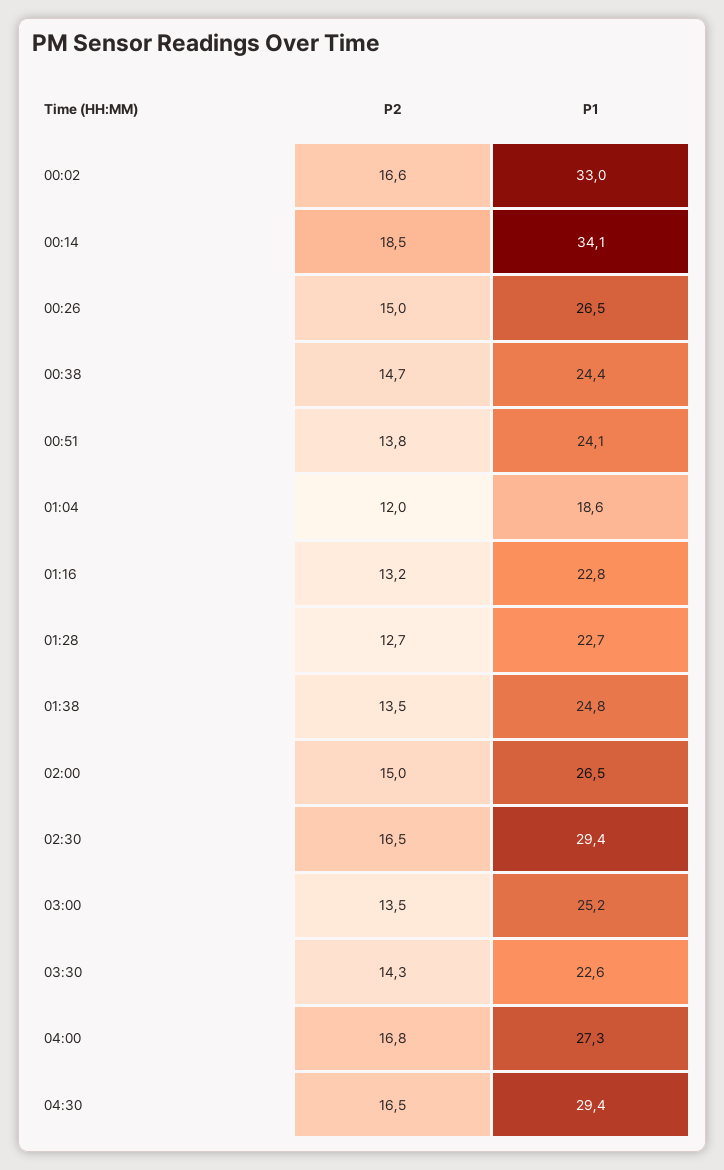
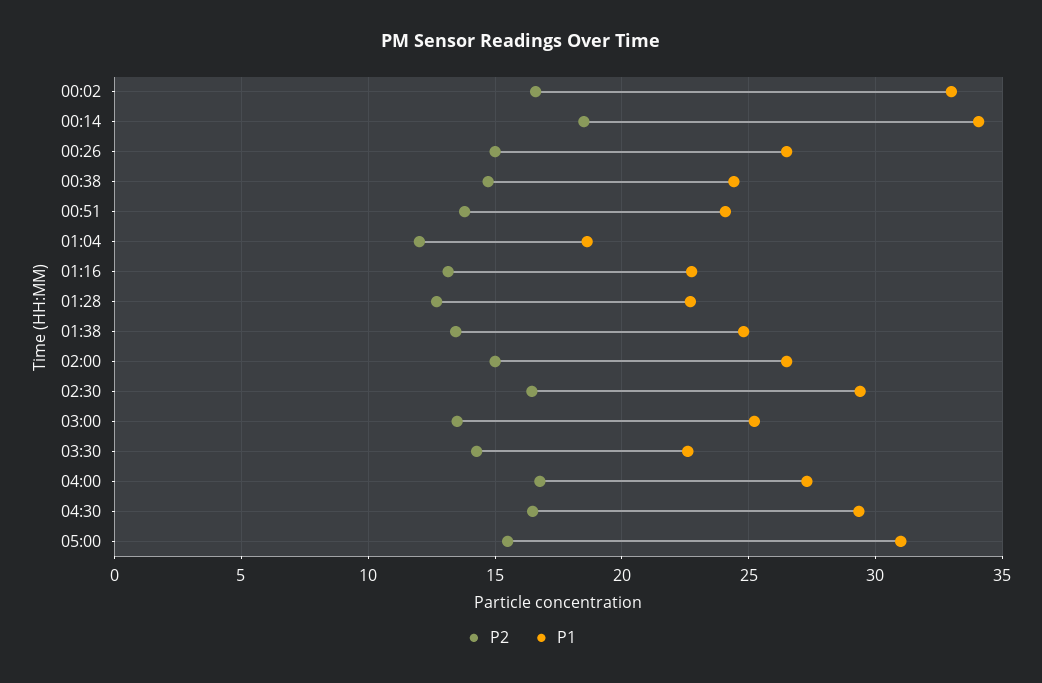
P2, 05:00: none -> 15.5
P1, 05:00: none -> 31

